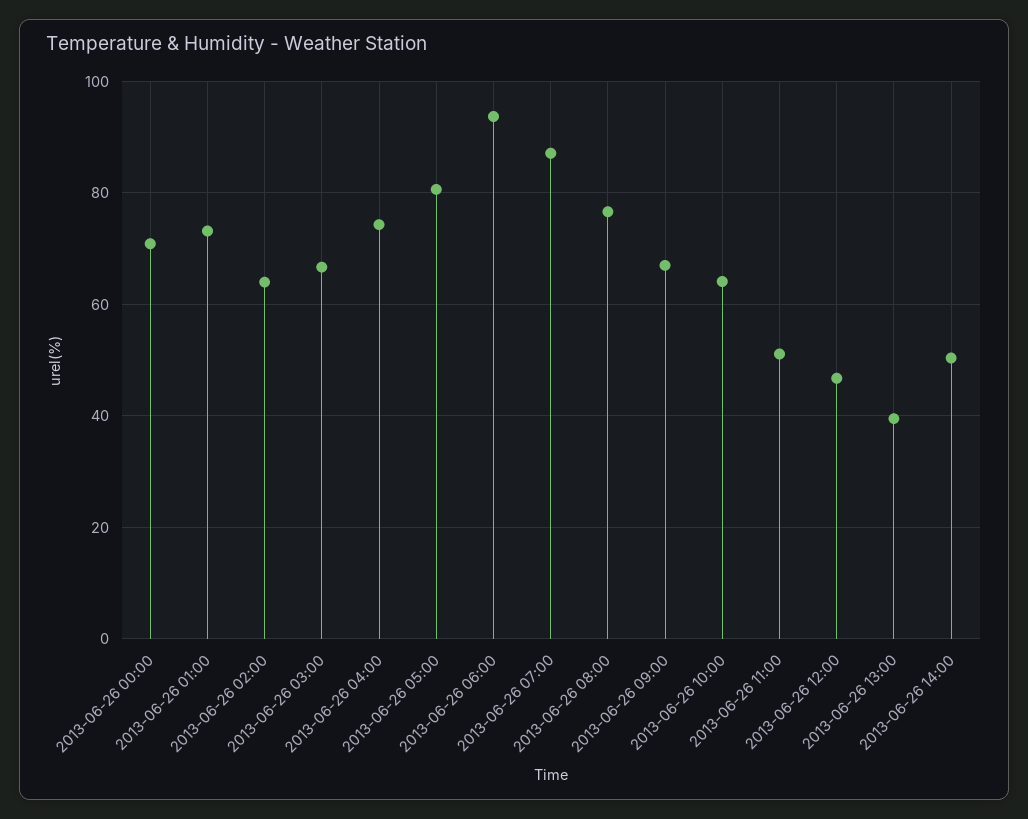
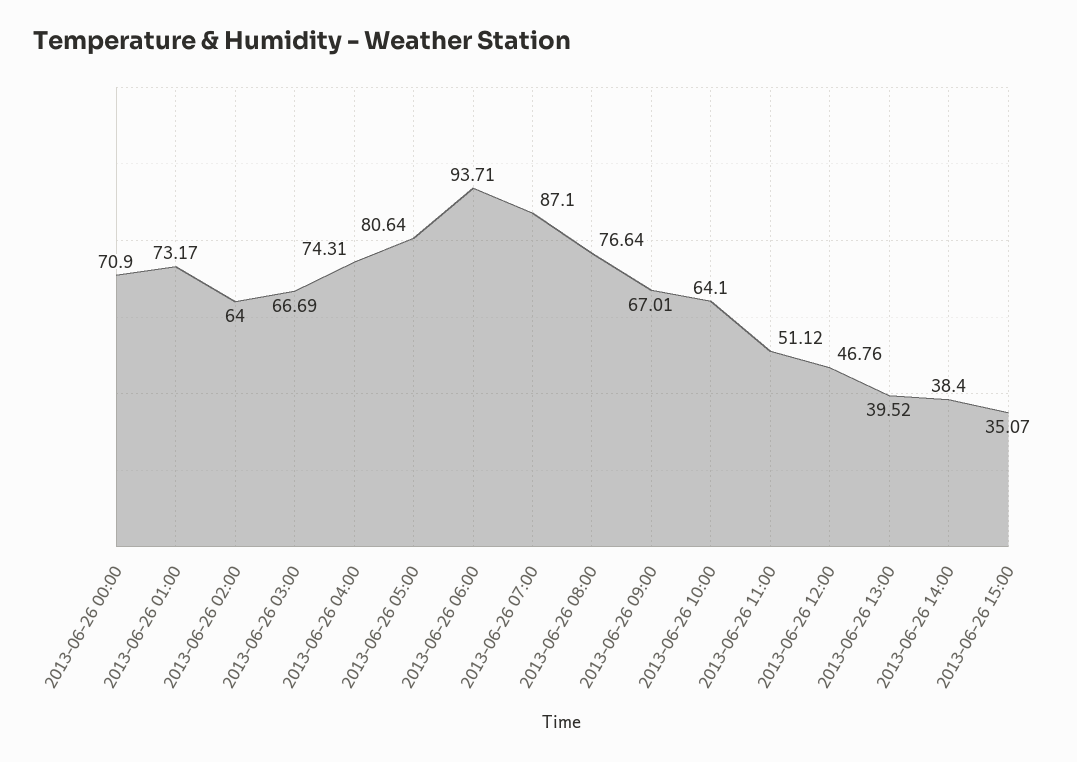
2013-06-26 14:00: 50 -> 38.4
2013-06-26 15:00: none -> 35.07

